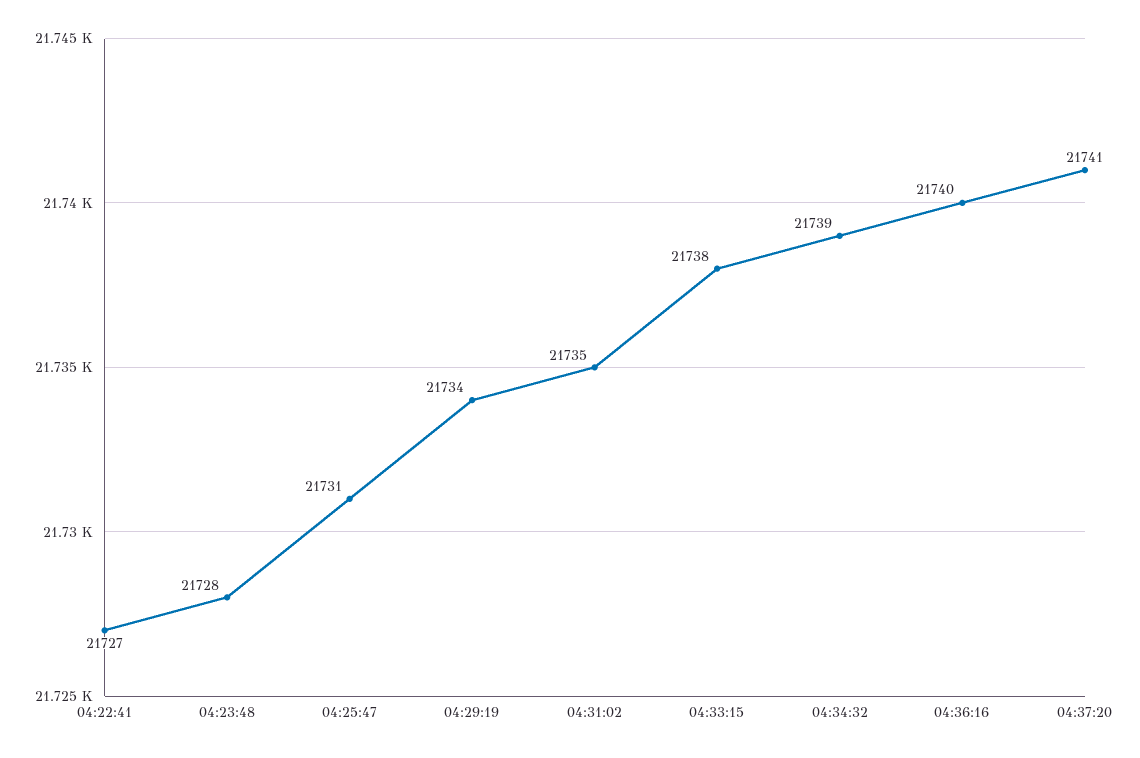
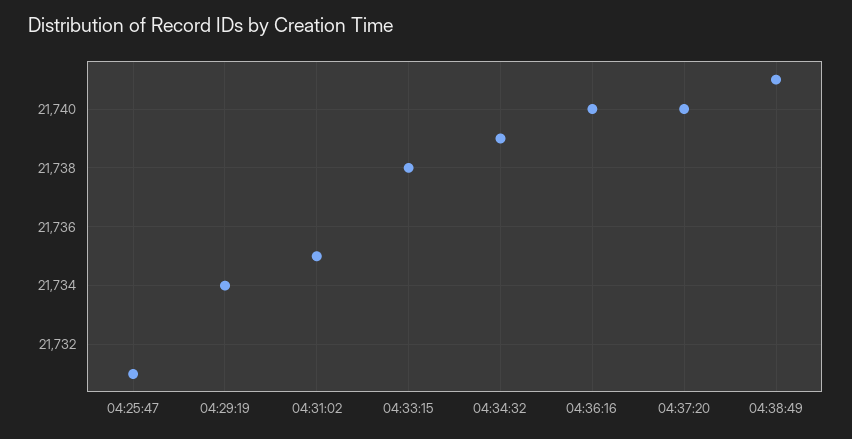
04:22:41: 21727 -> none
04:23:48: 21728 -> none
04:37:20: 21741 -> 21740
04:38:49: none -> 21741

